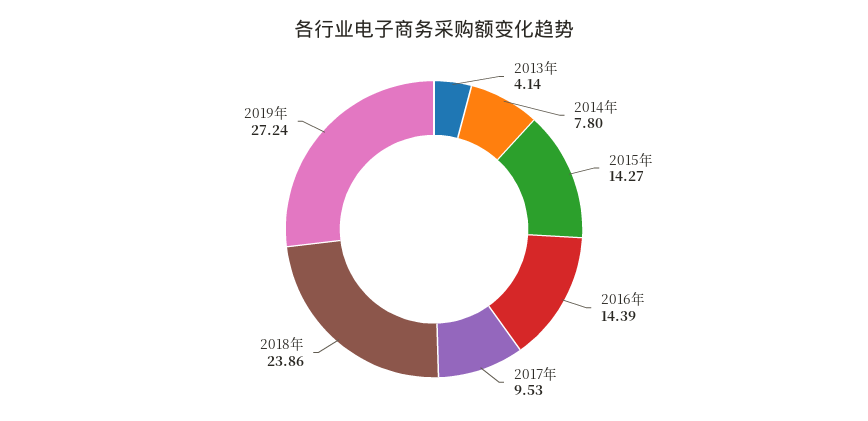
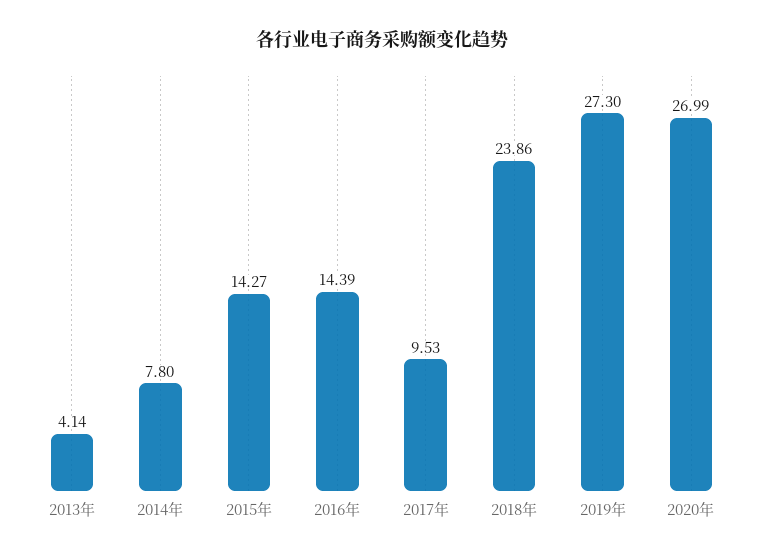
2019年: 27.24 -> 27.3
2020年: none -> 26.99

